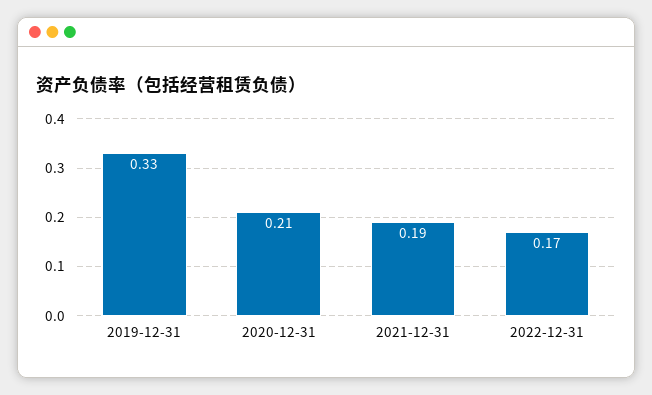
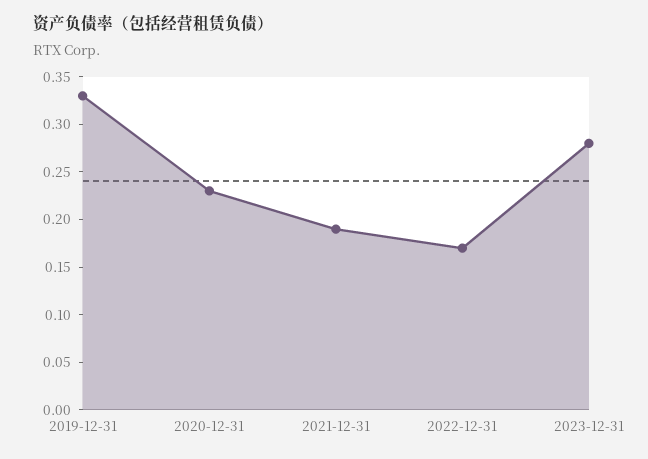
2020-12-31: 0.21 -> 0.23
2023-12-31: none -> 0.28

